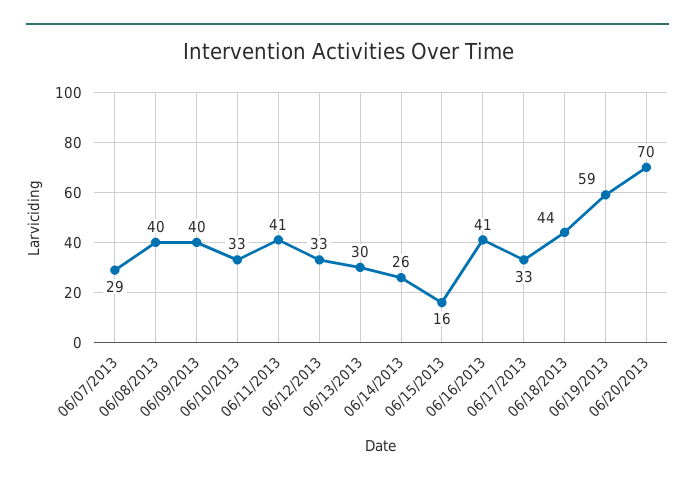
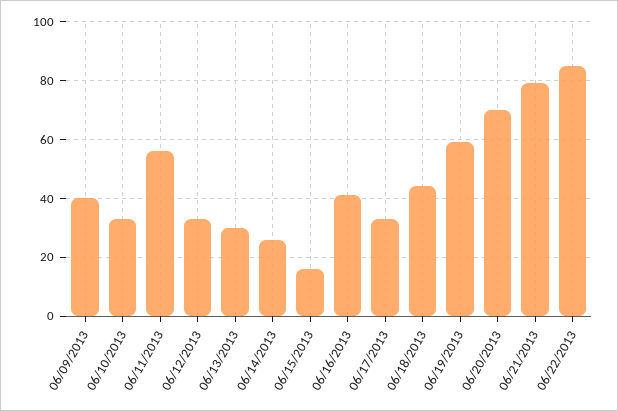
06/07/2013: 29 -> none
06/08/2013: 40 -> none
06/11/2013: 41 -> 55
06/21/2013: none -> 80
06/22/2013: none -> 85

